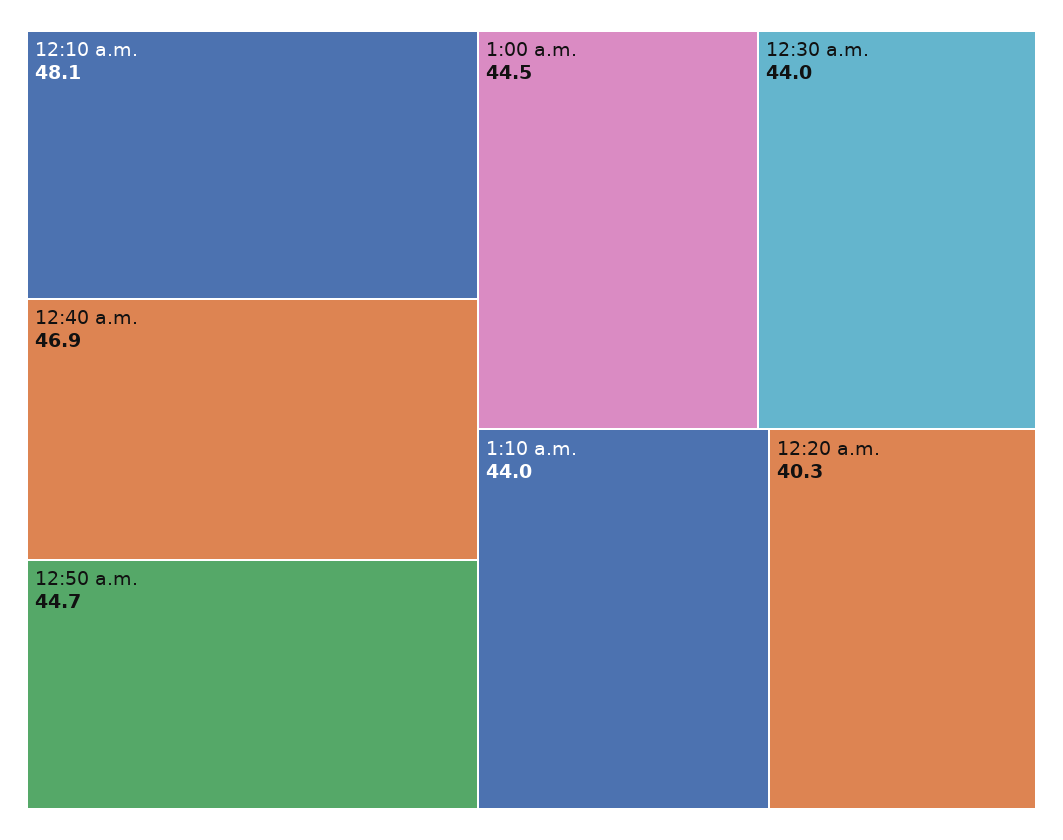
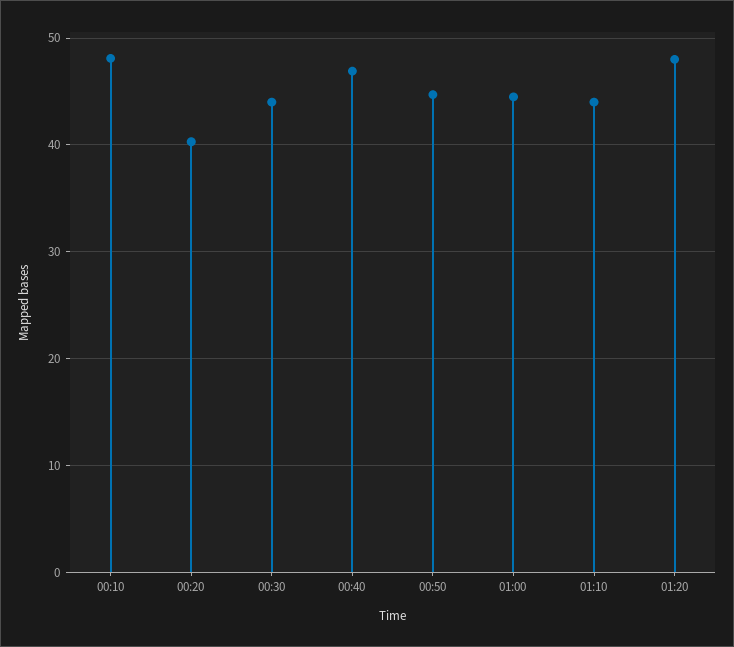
01:20: none -> 48

